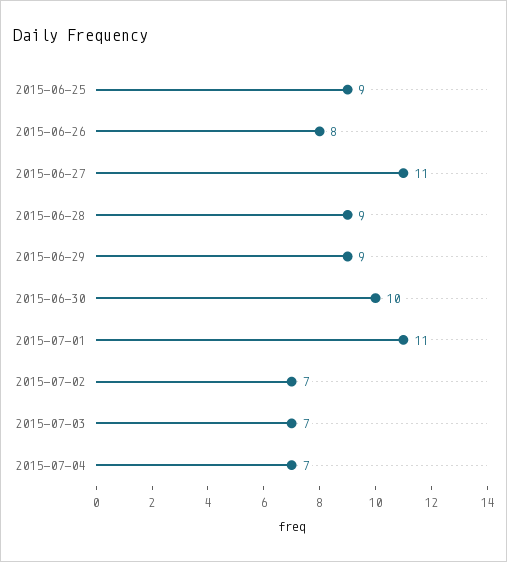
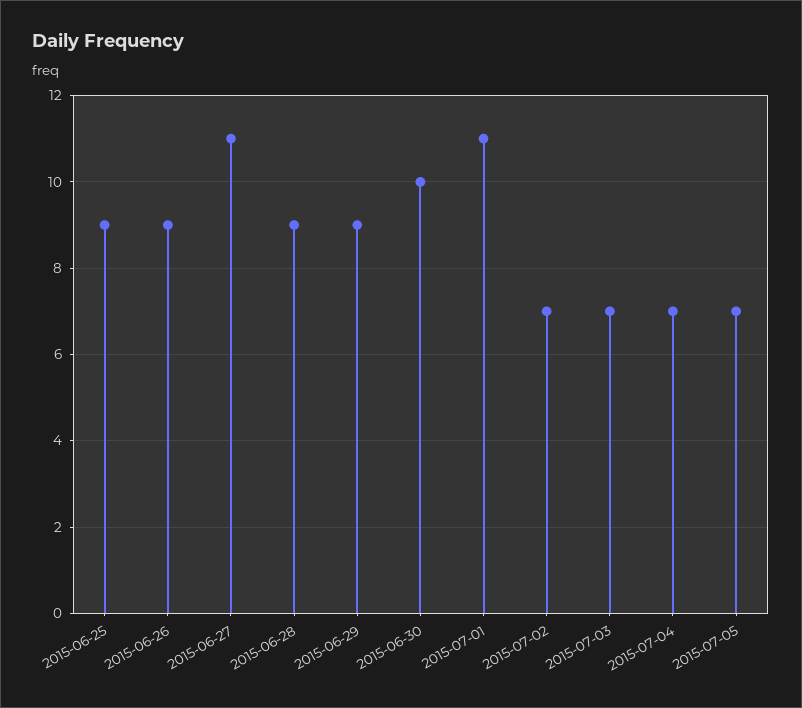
2015-06-26: 8 -> 9
2015-07-05: none -> 7

